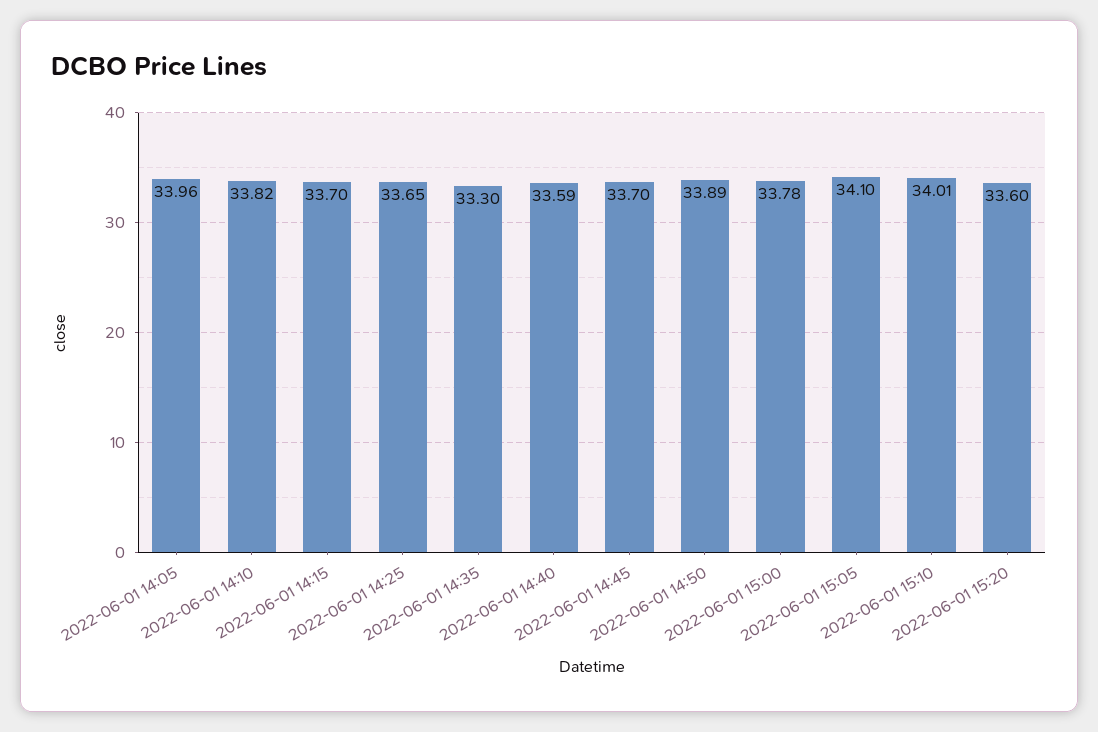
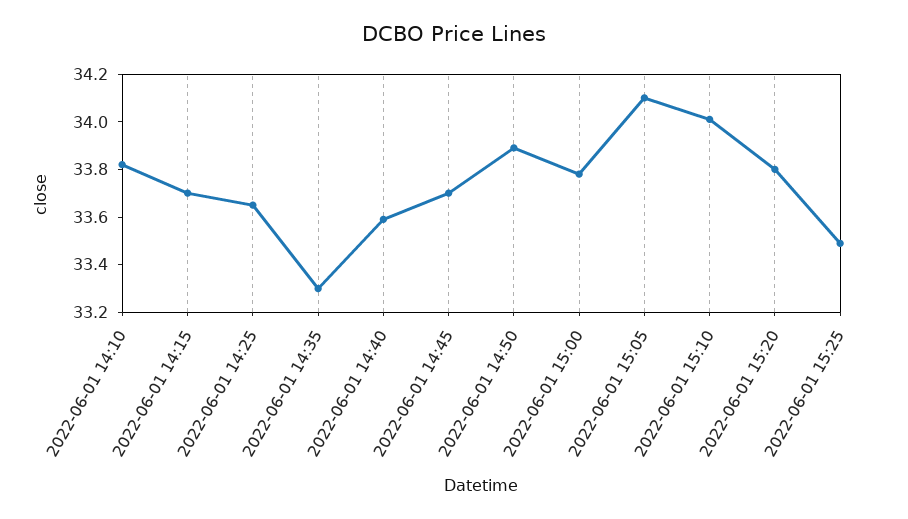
2022-06-01 14:05: 33.96 -> none
2022-06-01 15:20: 33.6 -> 33.8
2022-06-01 15:25: none -> 33.5

